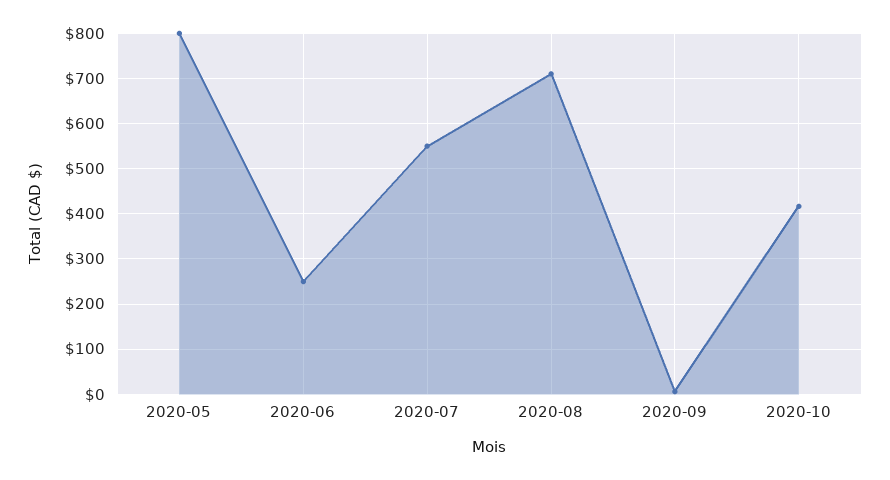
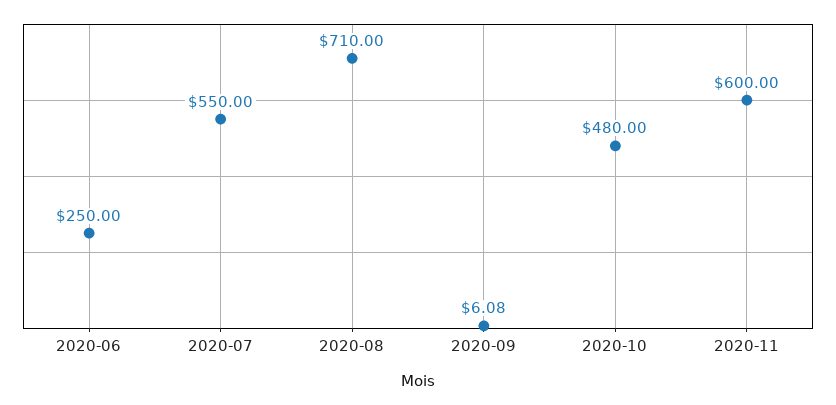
2020-05: 800 -> none
2020-10: 420 -> 480
2020-11: none -> 600

